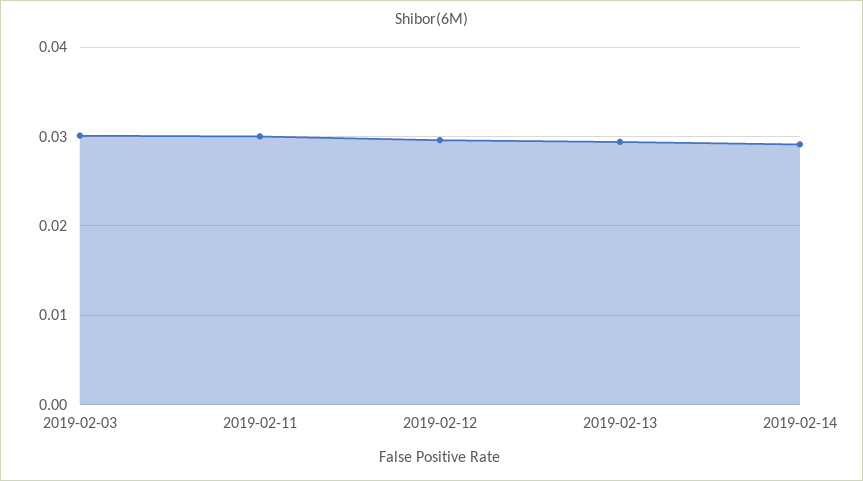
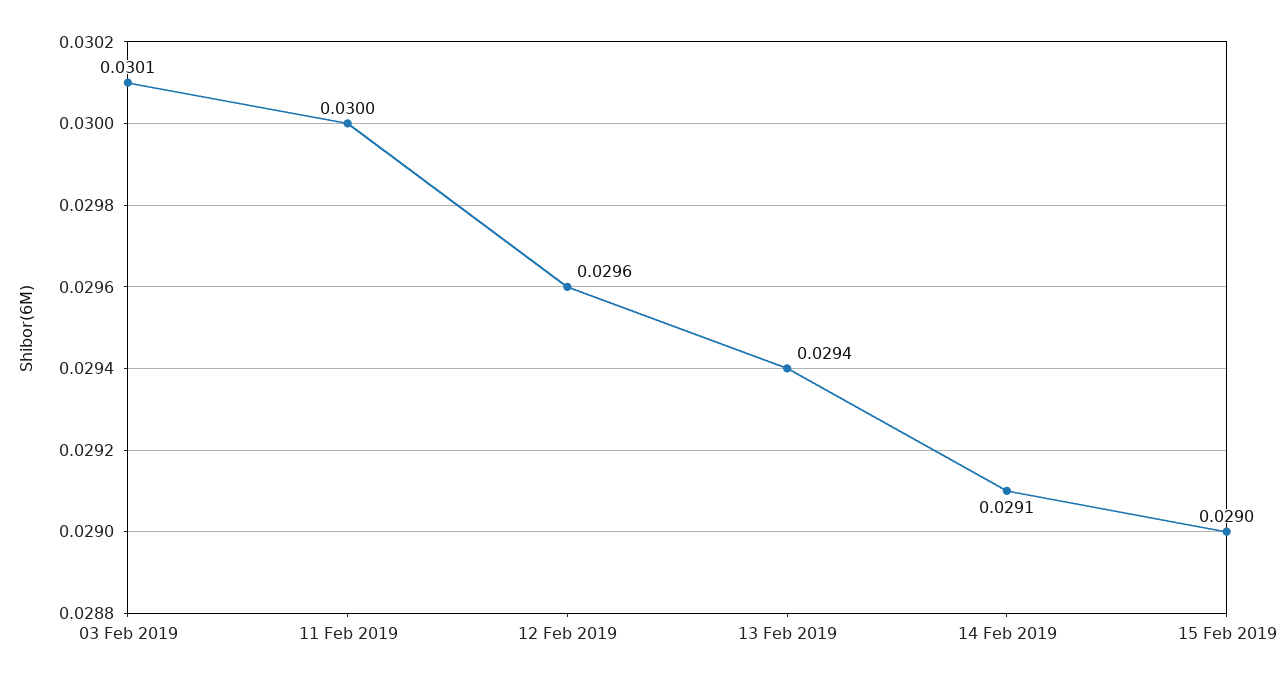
15 Feb 2019: none -> 0.029

